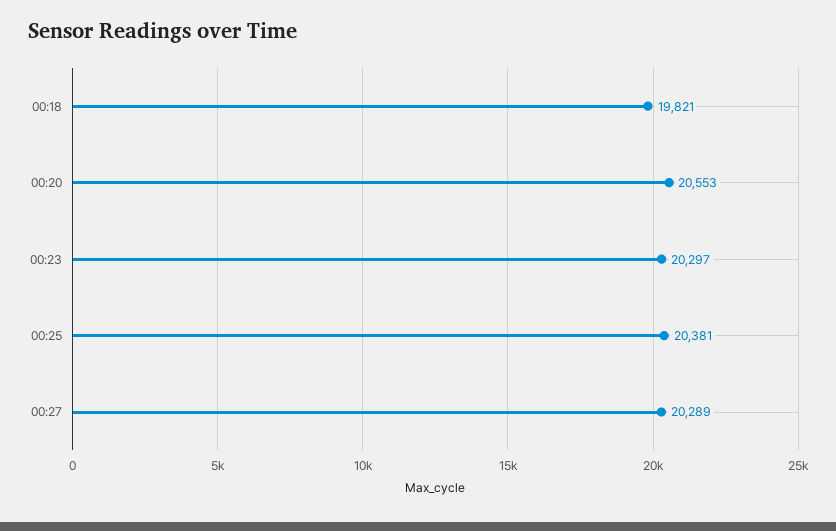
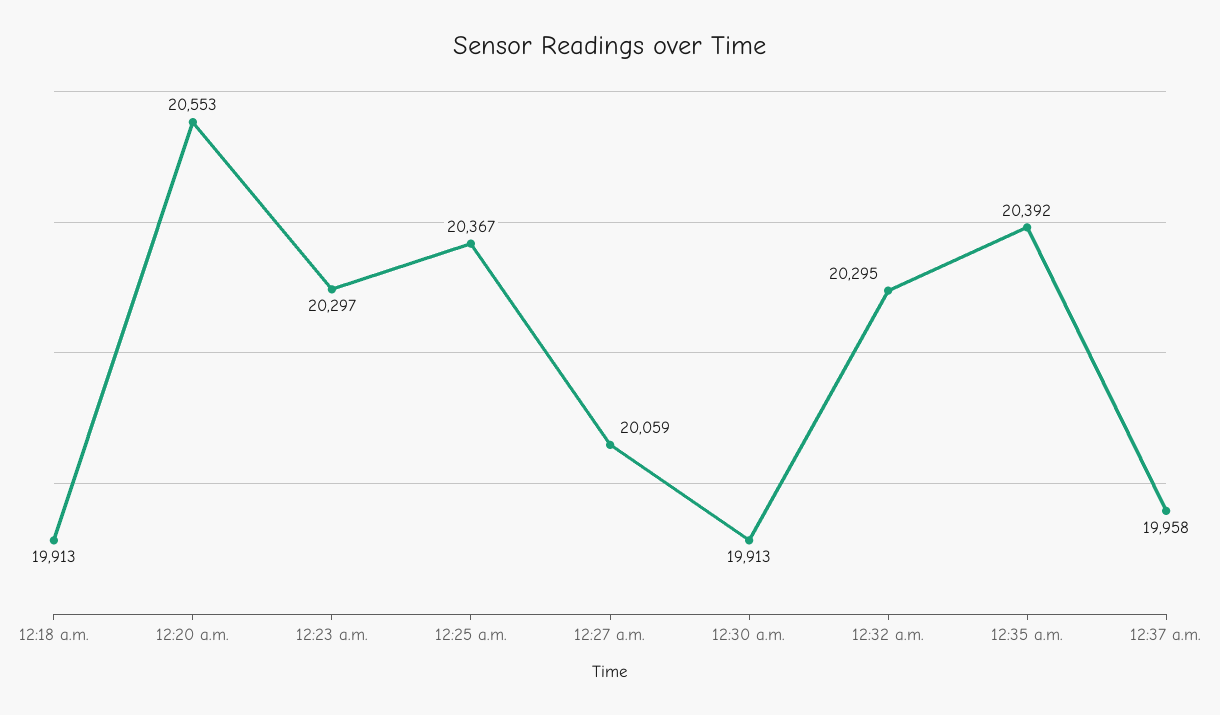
00:18: 19821 -> 19913
00:25: 20381 -> 20367
00:27: 20289 -> 20059
12:30 a.m.: none -> 19913
12:32 a.m.: none -> 20295
12:35 a.m.: none -> 20392
12:37 a.m.: none -> 19958

